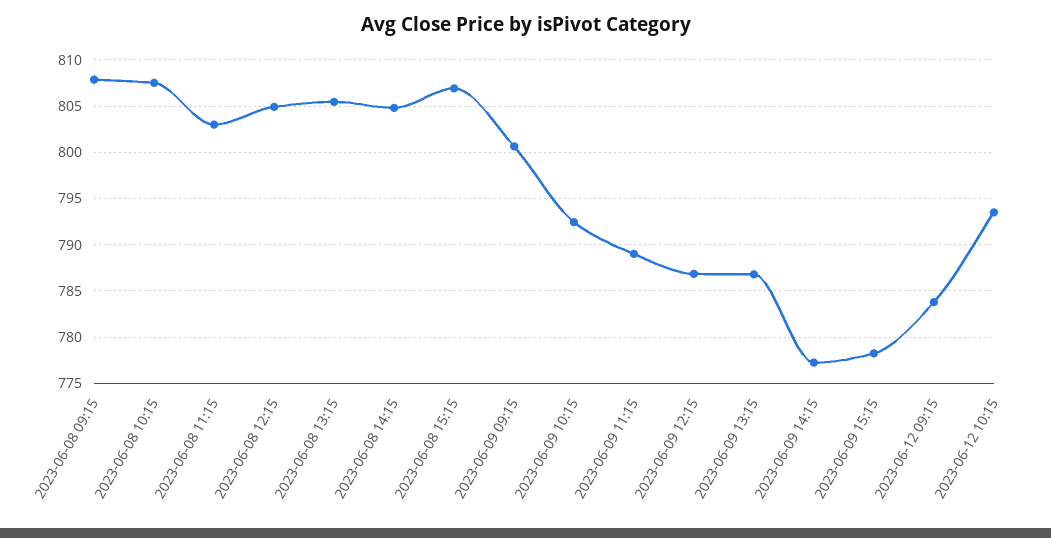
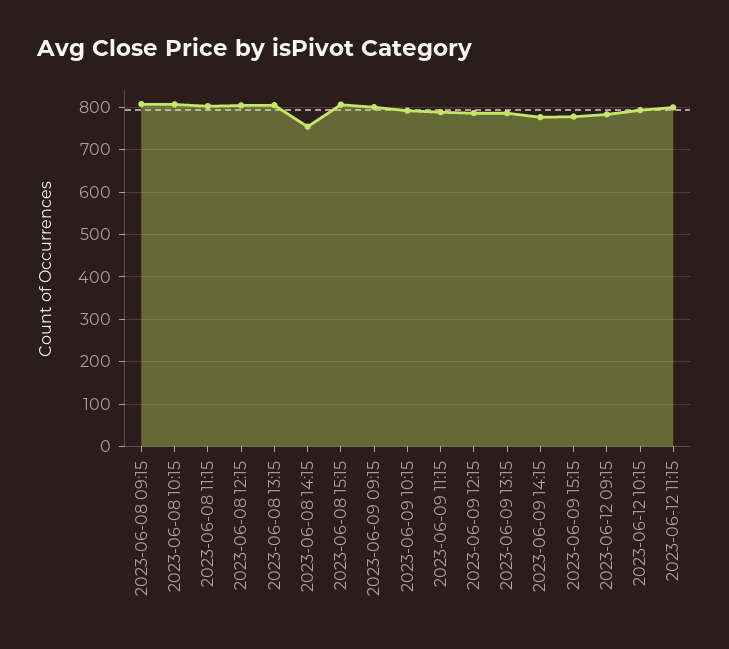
2023-06-08 14:15: 805 -> 760
2023-06-12 11:15: none -> 800

